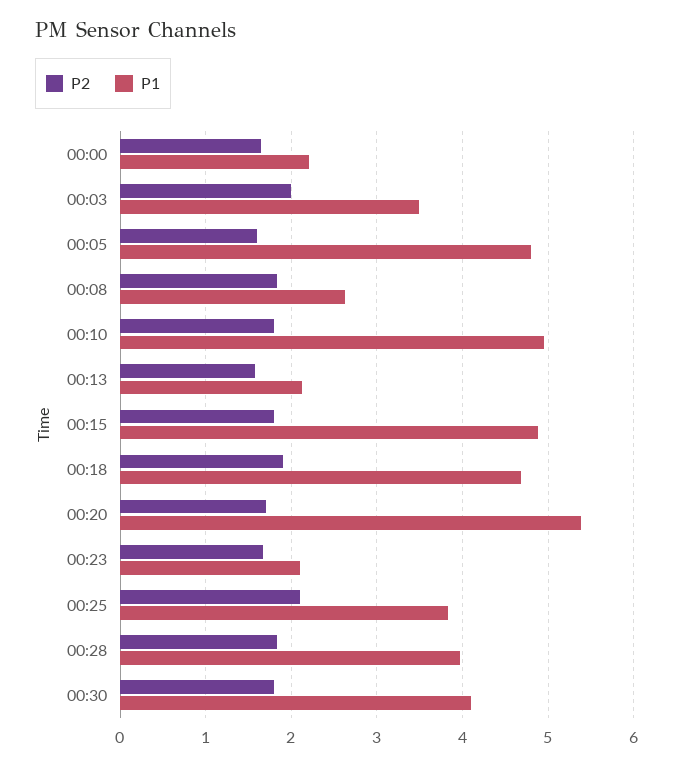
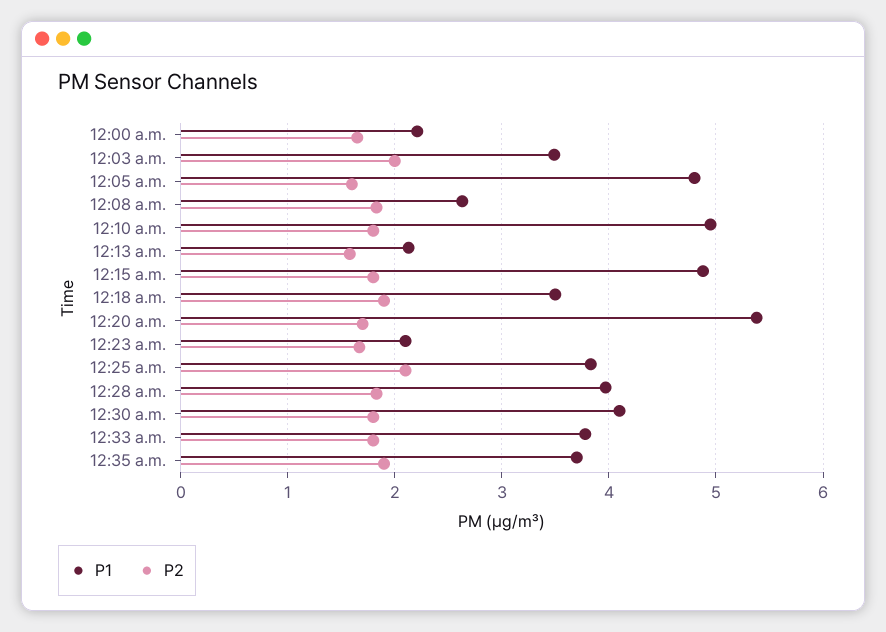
P1, 00:18: 4.7 -> 3.5
P1, 12:33 a.m.: none -> 3.8
P2, 12:33 a.m.: none -> 1.8
P1, 12:35 a.m.: none -> 3.7
P2, 12:35 a.m.: none -> 1.9

